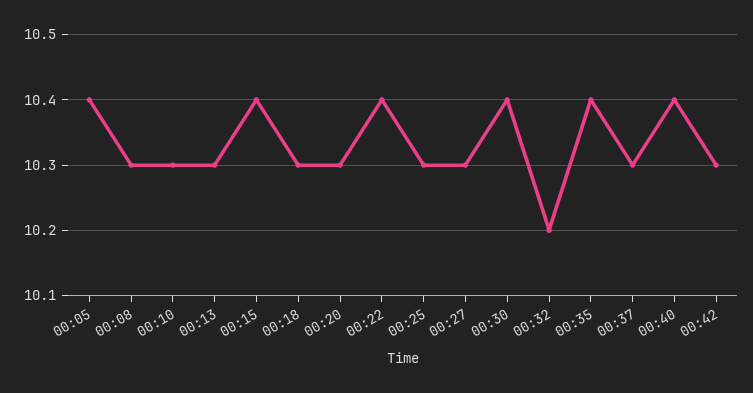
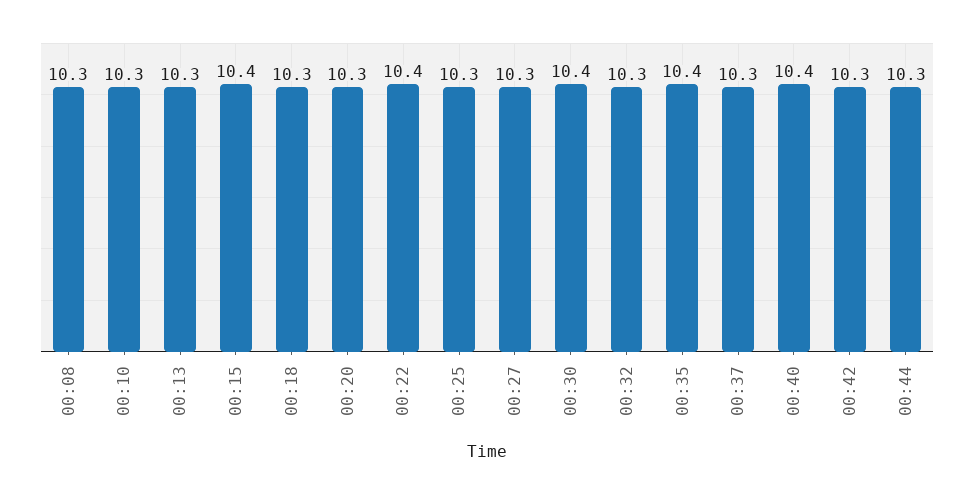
00:05: 10.4 -> none
00:32: 10.2 -> 10.3
00:44: none -> 10.3

